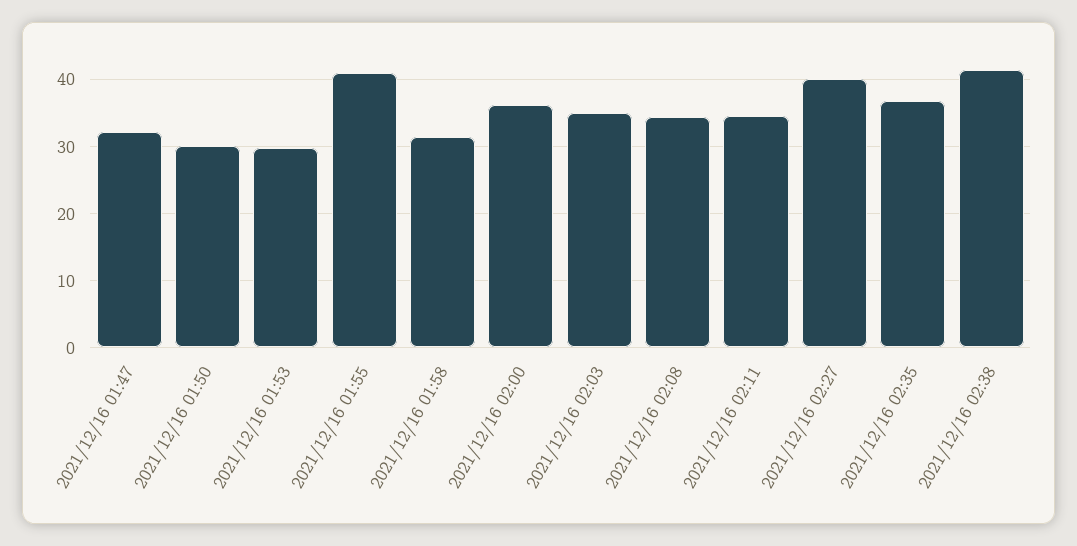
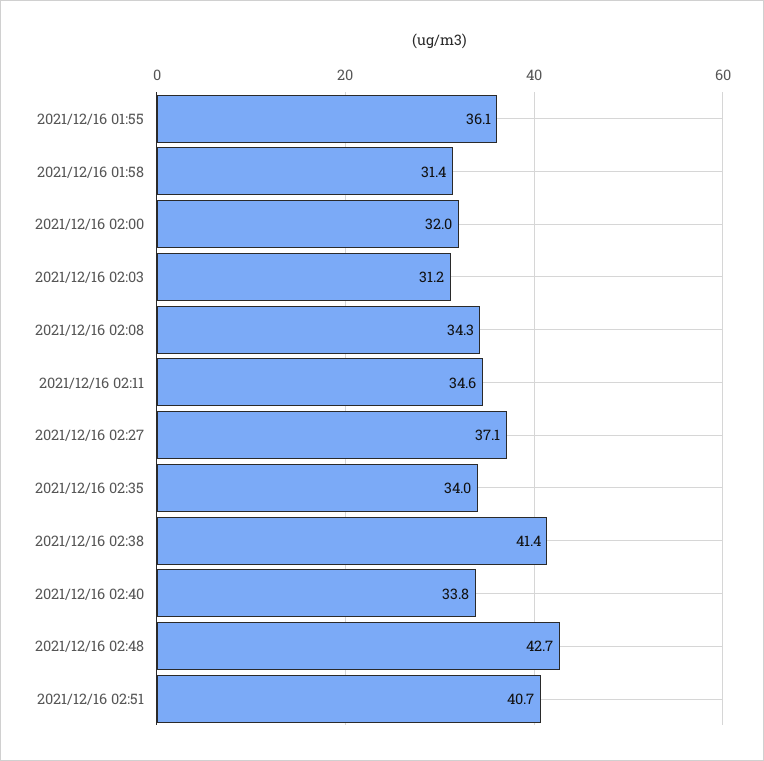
2021/12/16 01:47: 32 -> none
2021/12/16 01:50: 30 -> none
2021/12/16 01:53: 30 -> none
2021/12/16 01:55: 41 -> 36.1
2021/12/16 02:00: 36 -> 32
2021/12/16 02:03: 35 -> 31.2
2021/12/16 02:27: 40 -> 37.1
2021/12/16 02:35: 37 -> 34
2021/12/16 02:40: none -> 33.8
2021/12/16 02:48: none -> 42.7
2021/12/16 02:51: none -> 40.7

